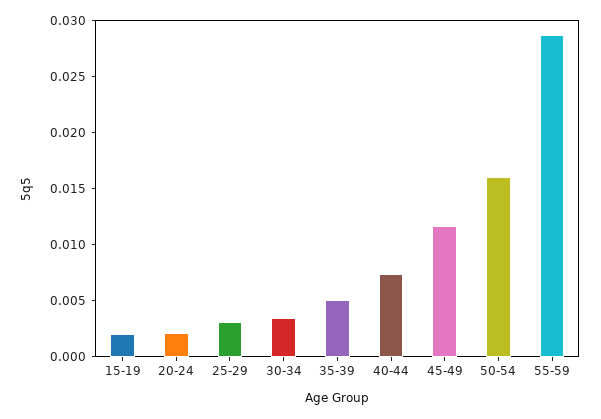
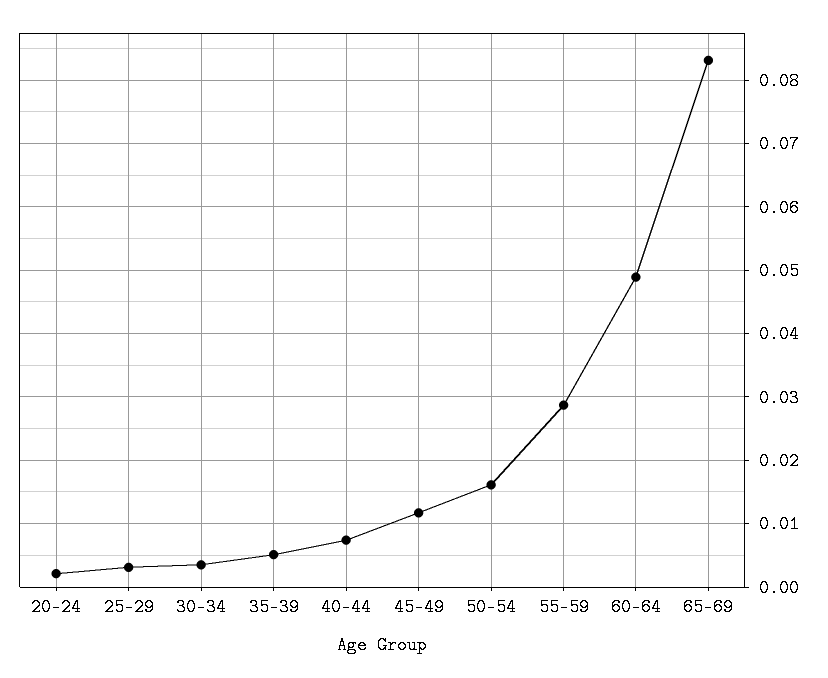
15-19: 0.002 -> none
60-64: none -> 0.049
65-69: none -> 0.083

